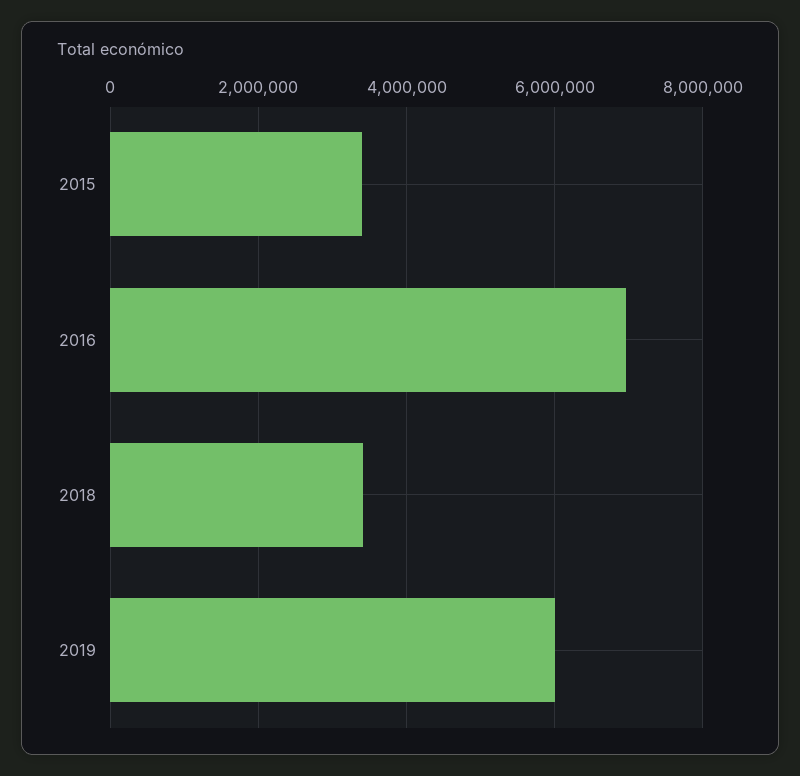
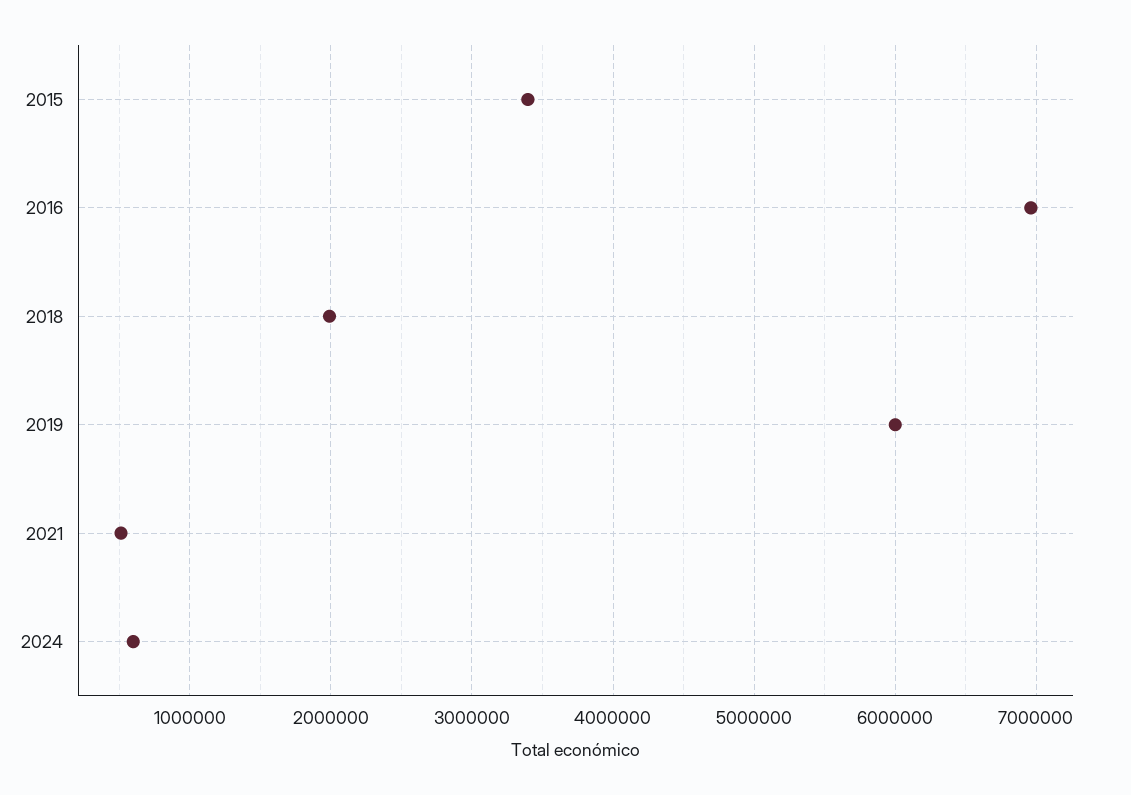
2018: 3400000 -> 2000000
2021: none -> 500000
2024: none -> 600000

